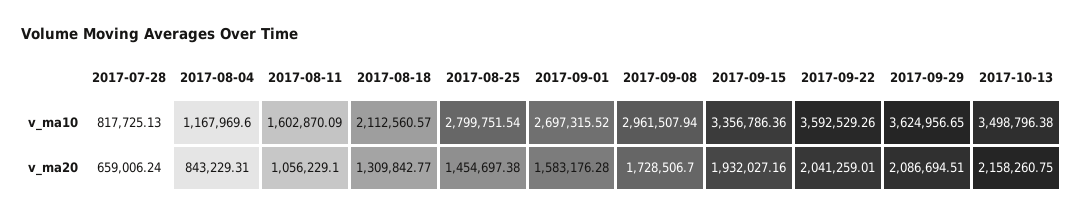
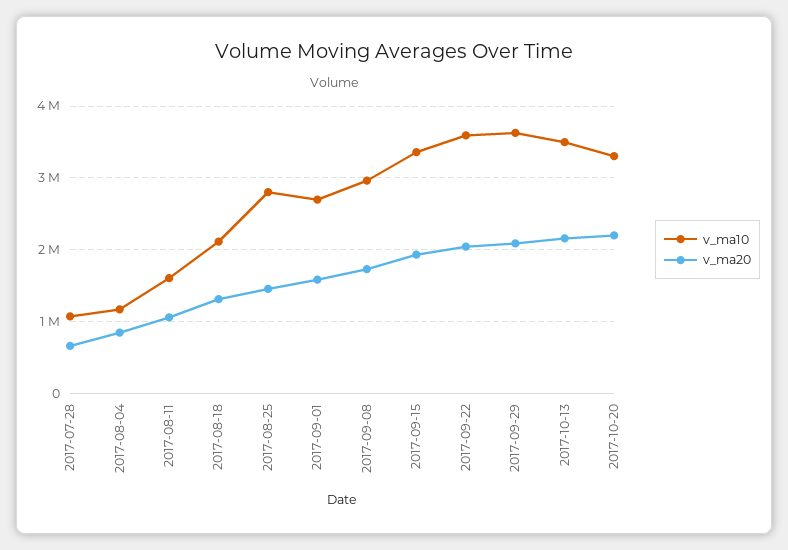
v_ma10, 2017-07-28: 817725.13 -> 1100000
v_ma10, 2017-10-20: none -> 3300000
v_ma20, 2017-10-20: none -> 2200000

